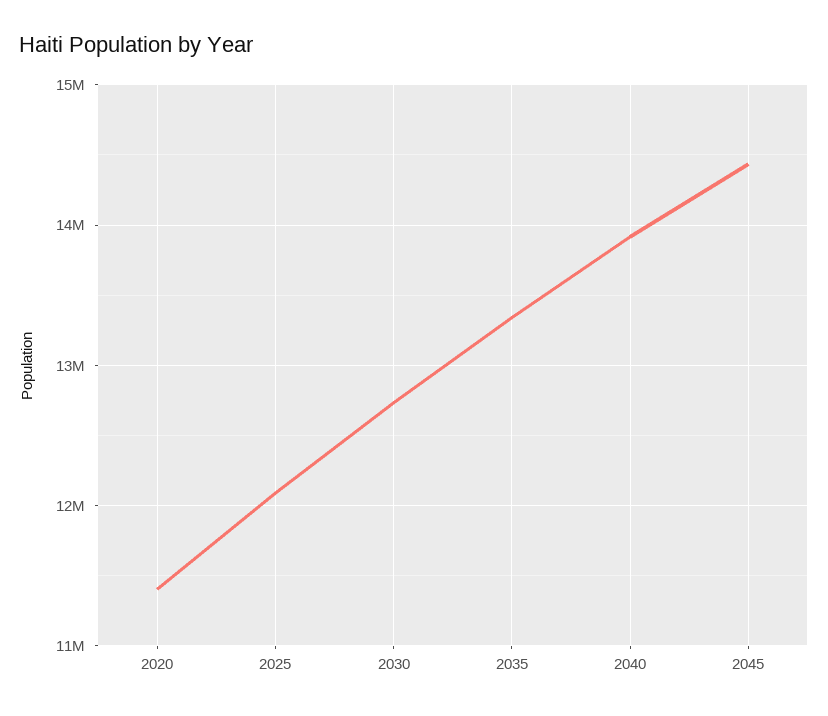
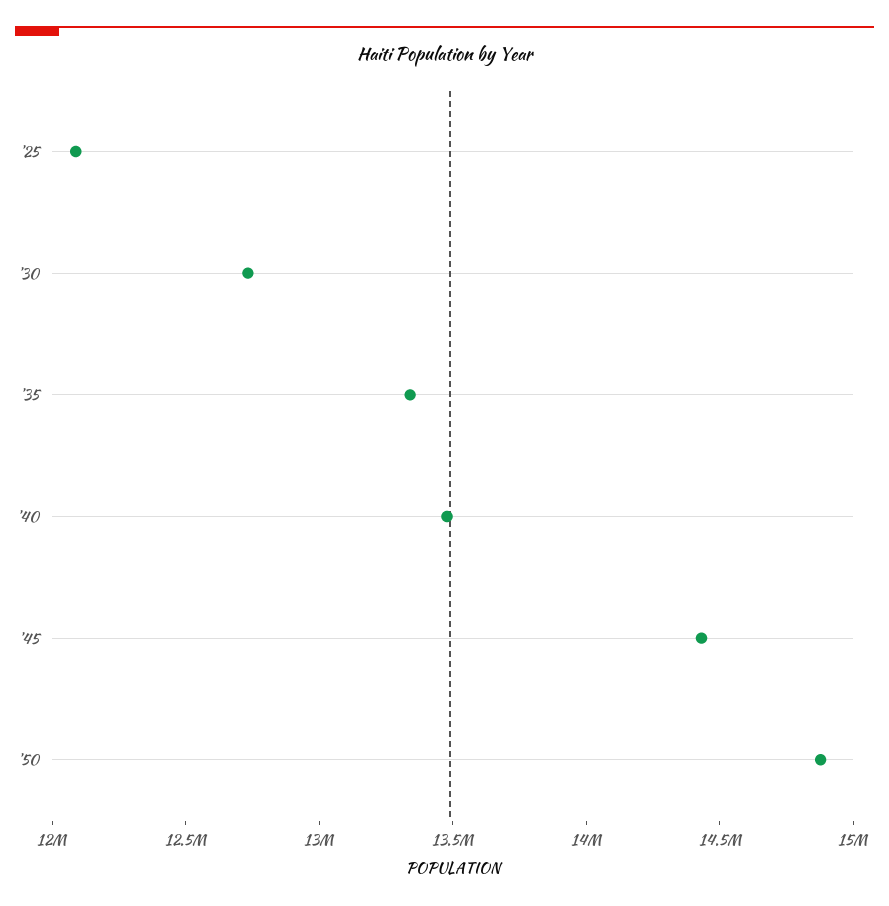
2020: 11400000 -> none
2040: 13900000 -> 13500000
'50: none -> 14900000

